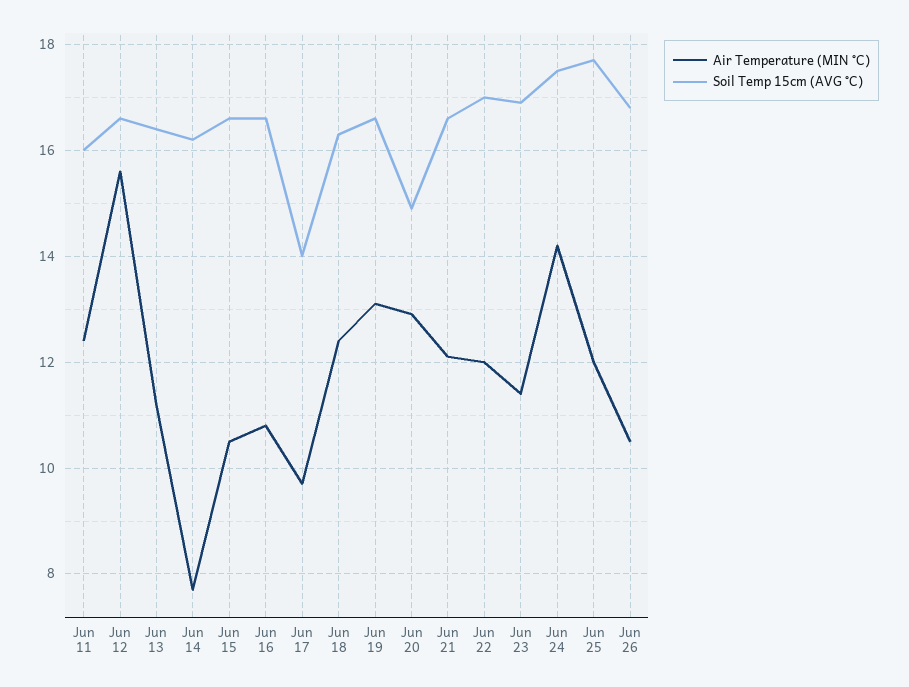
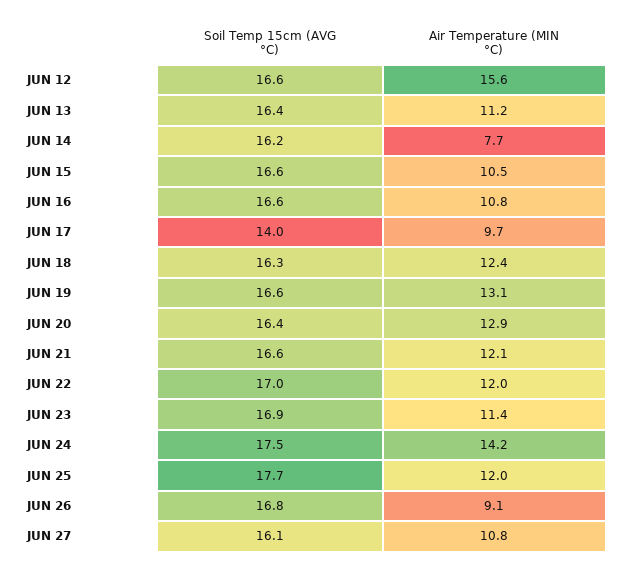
Air Temperature (MIN °C), Jun 11: 12.5 -> none
Soil Temp 15cm (AVG °C), Jun 11: 16 -> none
Soil Temp 15cm (AVG °C), Jun 20: 15 -> 16.4
Air Temperature (MIN °C), Jun 26: 10.5 -> 9.1
Soil Temp 15cm (AVG °C), JUN 27: none -> 16.1
Air Temperature (MIN °C), JUN 27: none -> 10.8

